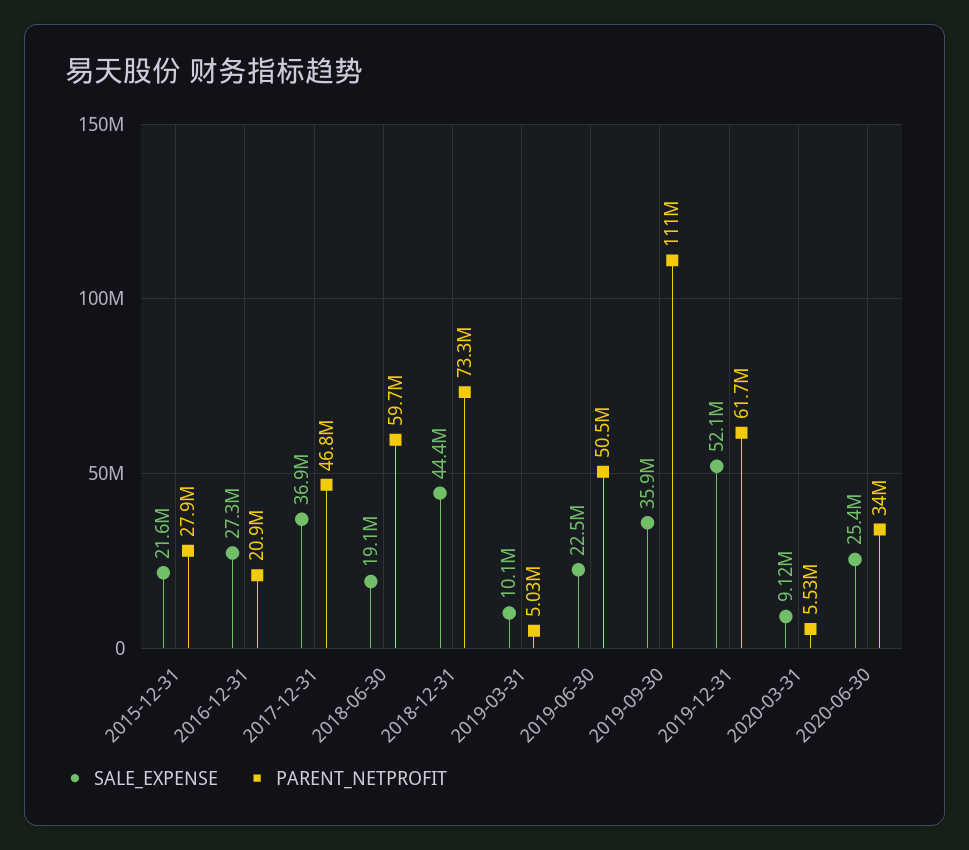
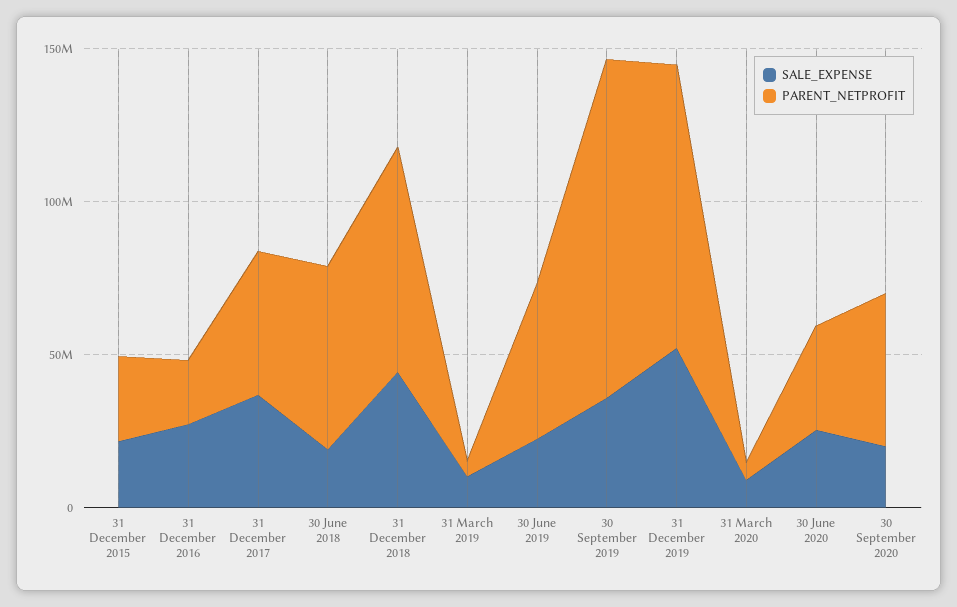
PARENT_NETPROFIT, 2019-12-31: 61700000 -> 90000000
SALE_EXPENSE, 30 September 2020: none -> 20000000
PARENT_NETPROFIT, 30 September 2020: none -> 50000000

